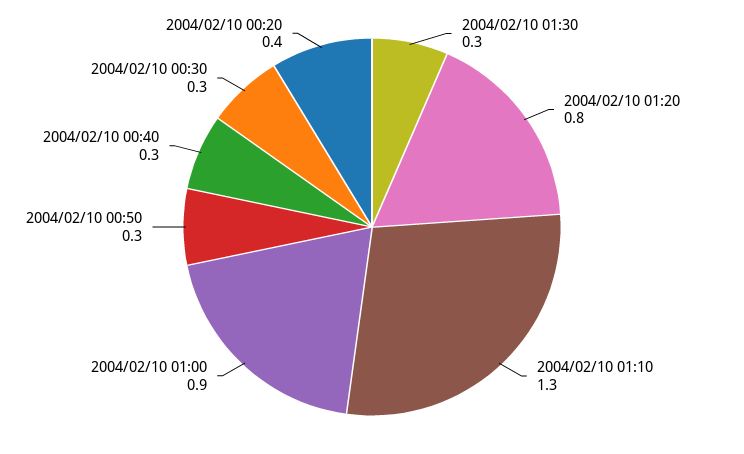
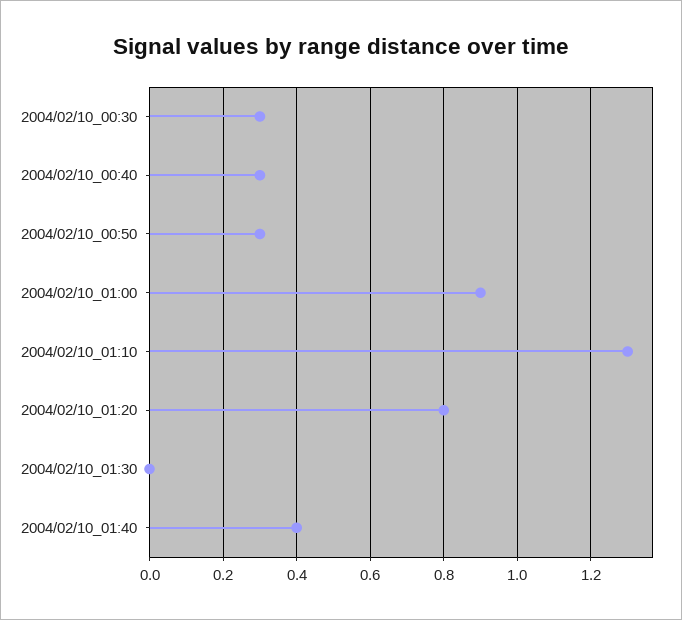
2004/02/10 01:30: 0.3 -> 0
2004/02/10 00:20: 0.4 -> none
2004/02/10_01:40: none -> 0.4

